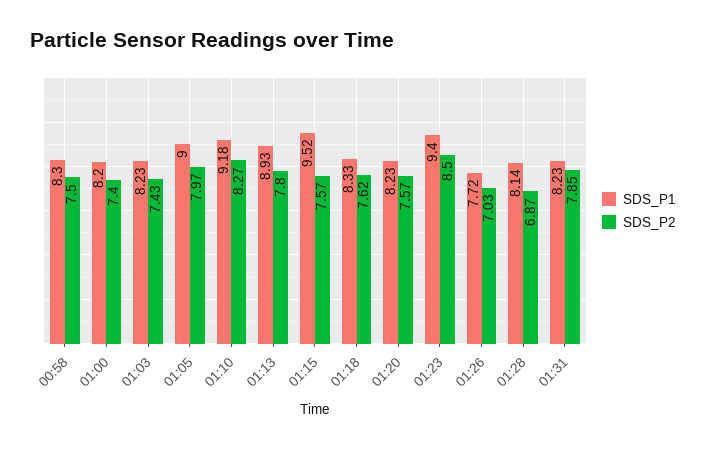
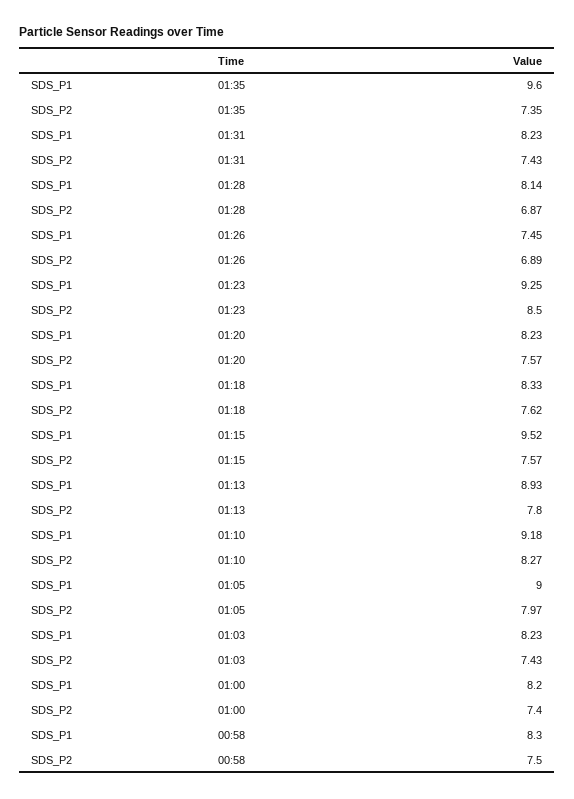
SDS_P1, 01:23: 9.4 -> 9.25
SDS_P1, 01:26: 7.72 -> 7.45
SDS_P2, 01:26: 7.03 -> 6.89
SDS_P2, 01:31: 7.85 -> 7.43
SDS_P1, 01:35: none -> 9.6
SDS_P2, 01:35: none -> 7.35

